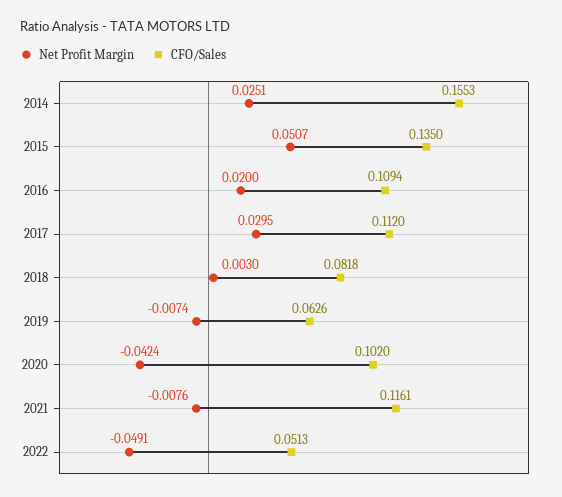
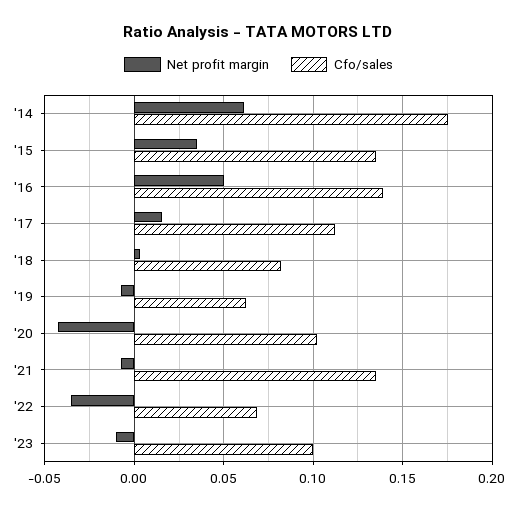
Net Profit Margin, 2014: 0.0251 -> 0.06
CFO/Sales, 2014: 0.1553 -> 0.175
Net Profit Margin, 2015: 0.0507 -> 0.035
Net Profit Margin, 2016: 0.02 -> 0.05
CFO/Sales, 2016: 0.1094 -> 0.14
Net Profit Margin, 2017: 0.0295 -> 0.015
CFO/Sales, 2021: 0.1161 -> 0.135
Net Profit Margin, 2022: -0.0491 -> -0.035
CFO/Sales, 2022: 0.0513 -> 0.07
Net Profit Margin, '23: none -> -0.01
CFO/Sales, '23: none -> 0.1

